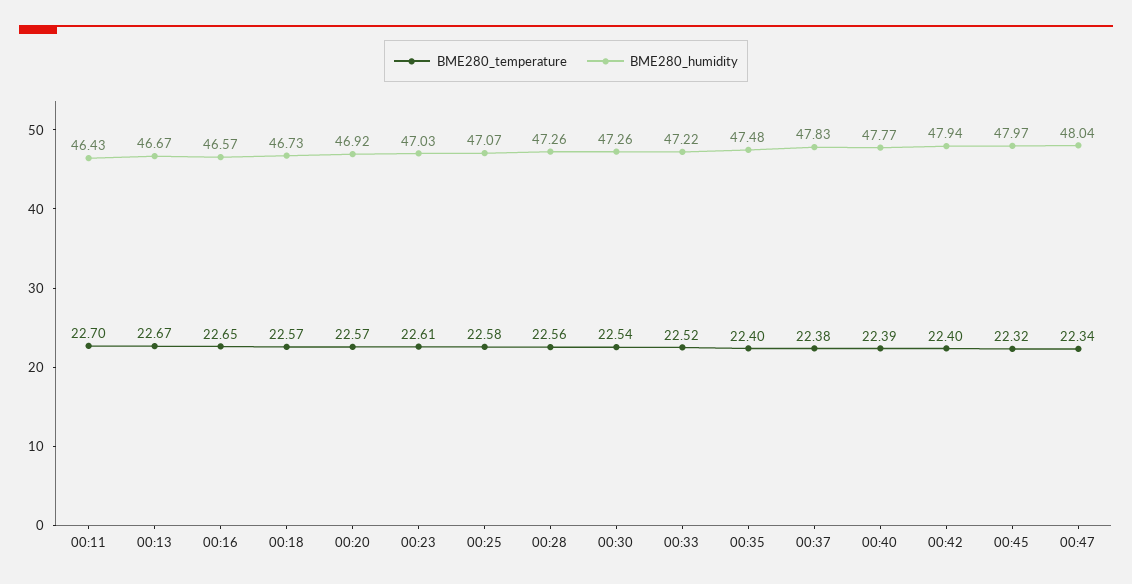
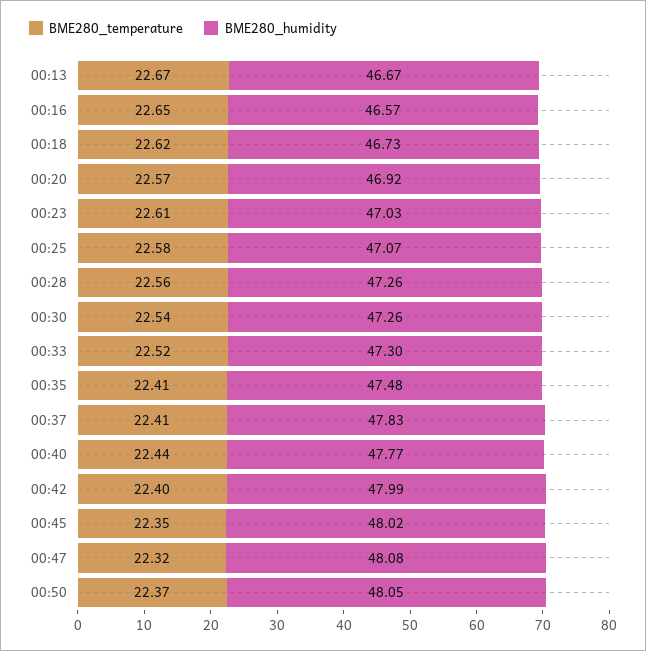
BME280_temperature, 00:11: 22.7 -> none
BME280_humidity, 00:11: 46.43 -> none
BME280_temperature, 00:18: 22.57 -> 22.62
BME280_humidity, 00:33: 47.22 -> 47.3
BME280_temperature, 00:35: 22.4 -> 22.41
BME280_temperature, 00:37: 22.38 -> 22.41
BME280_temperature, 00:40: 22.39 -> 22.44
BME280_humidity, 00:42: 47.94 -> 47.99
BME280_temperature, 00:45: 22.32 -> 22.35
BME280_humidity, 00:45: 47.97 -> 48.02
BME280_temperature, 00:47: 22.34 -> 22.32
BME280_humidity, 00:47: 48.04 -> 48.08
BME280_temperature, 00:50: none -> 22.37
BME280_humidity, 00:50: none -> 48.05

